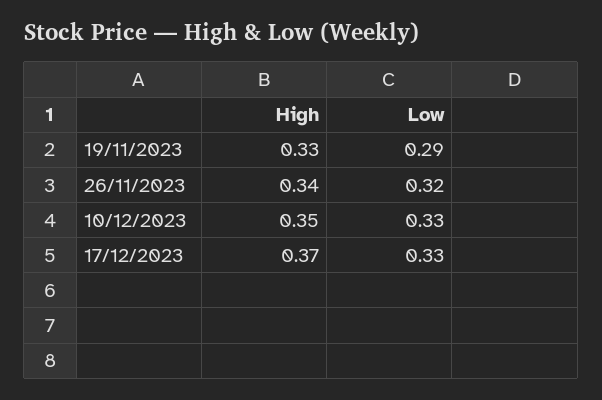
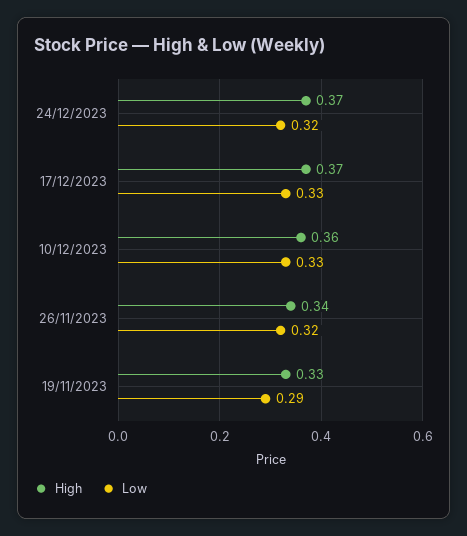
High, 10/12/2023: 0.35 -> 0.36
High, 24/12/2023: none -> 0.37
Low, 24/12/2023: none -> 0.32

